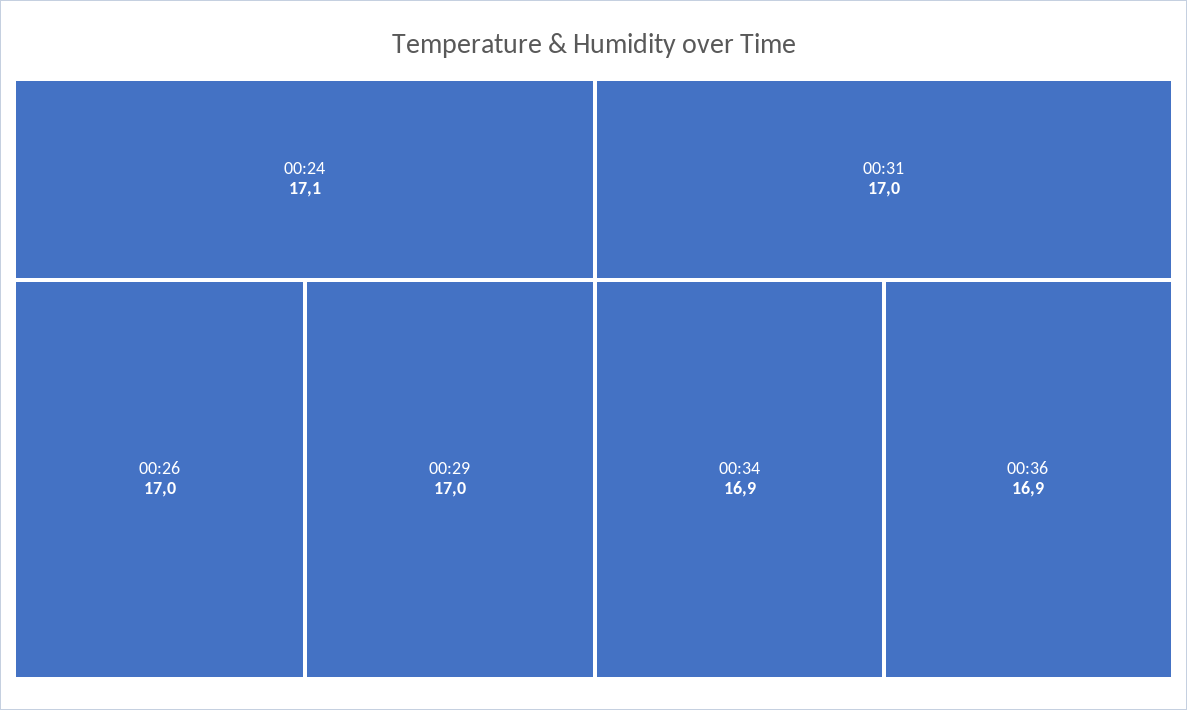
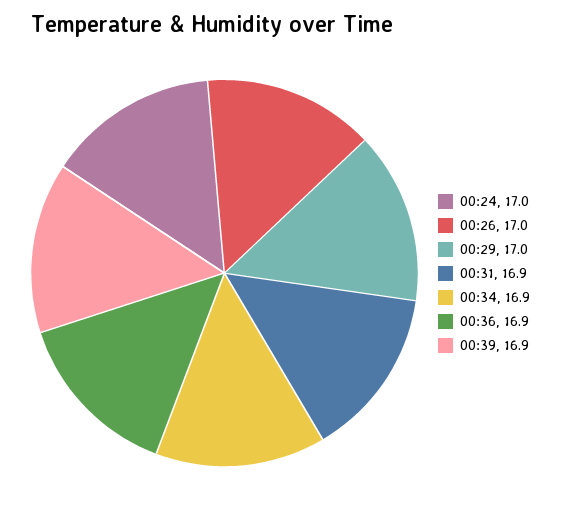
00:24: 17.1 -> 17
00:31: 17 -> 16.9
00:39: none -> 16.9

